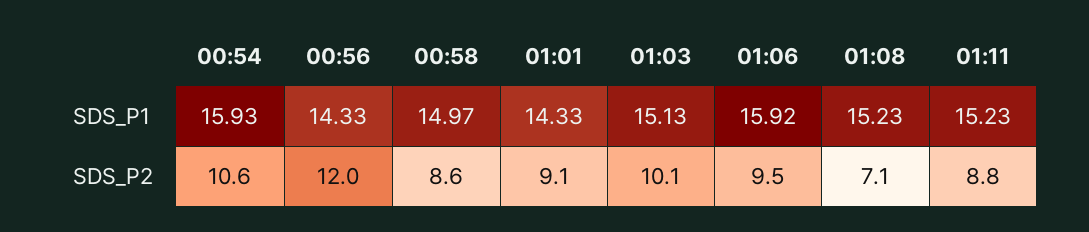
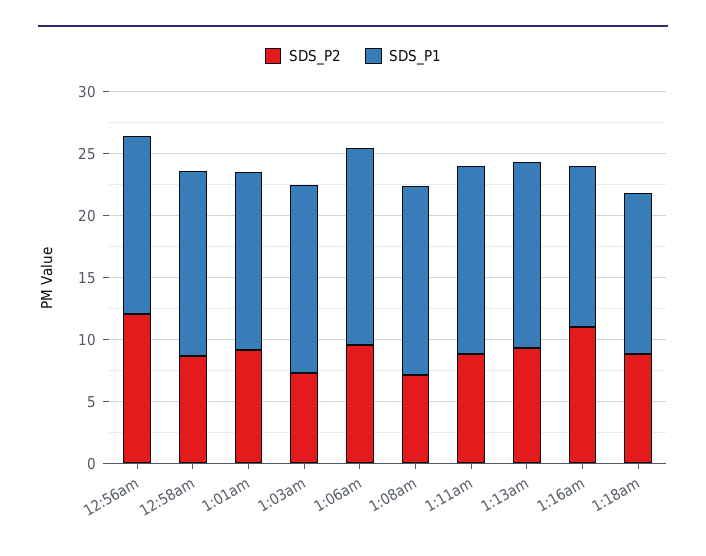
SDS_P1, 00:54: 15.93 -> none
SDS_P2, 00:54: 10.6 -> none
SDS_P2, 01:03: 10.1 -> 7
SDS_P2, 1:13am: none -> 9
SDS_P1, 1:13am: none -> 15
SDS_P2, 1:16am: none -> 11
SDS_P1, 1:16am: none -> 13
SDS_P2, 1:18am: none -> 9
SDS_P1, 1:18am: none -> 13

